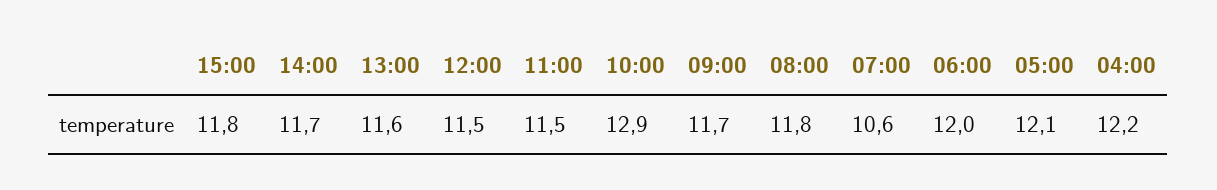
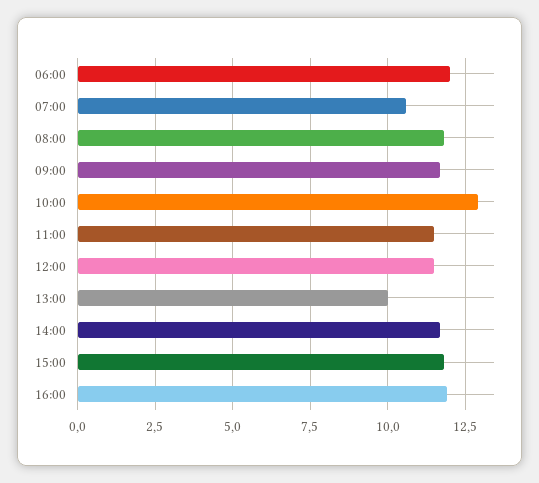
13:00: 11.6 -> 10
05:00: 12.1 -> none
04:00: 12.2 -> none
16:00: none -> 12

